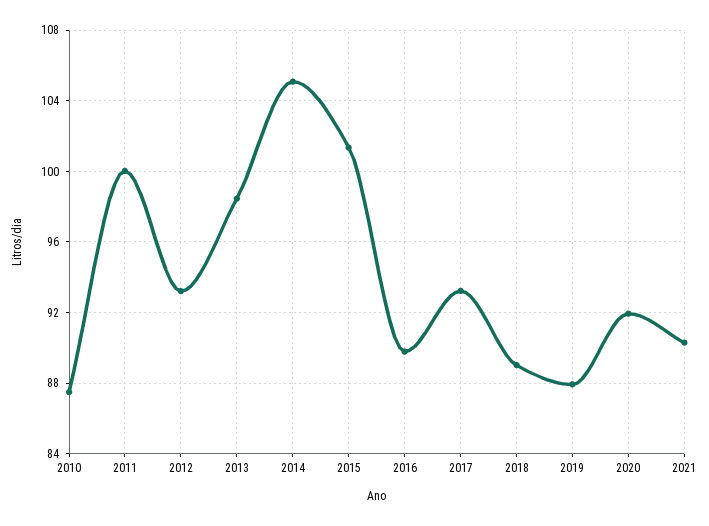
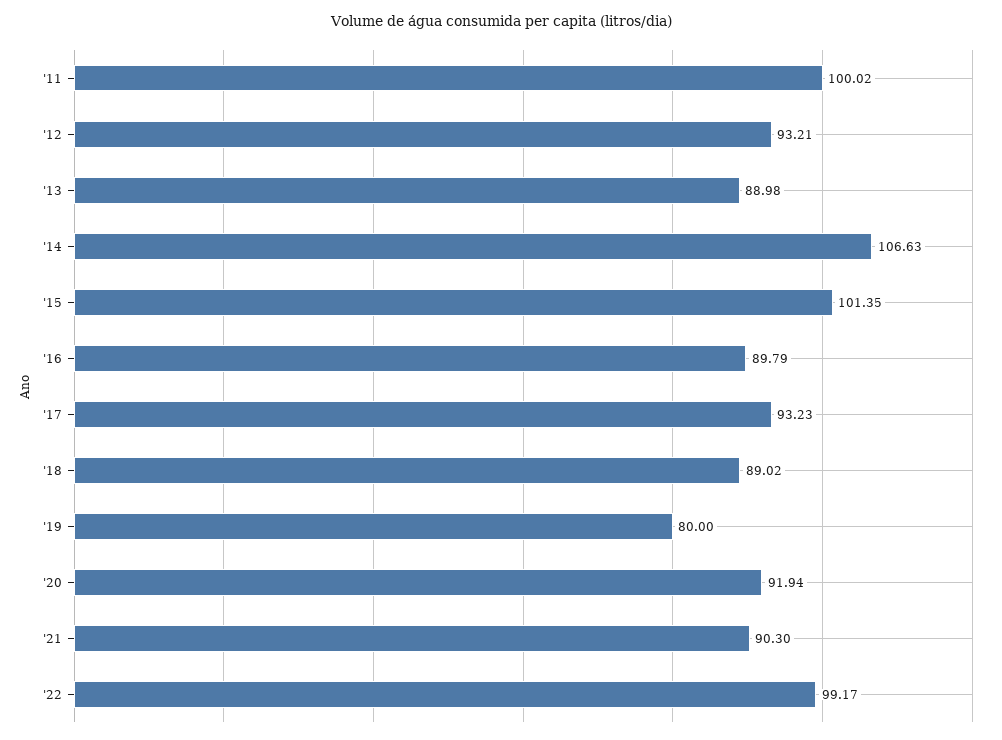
2010: 87.5 -> none
2013: 98.5 -> 88.98
2014: 105 -> 106.63
2019: 88 -> 80
'22: none -> 99.17

